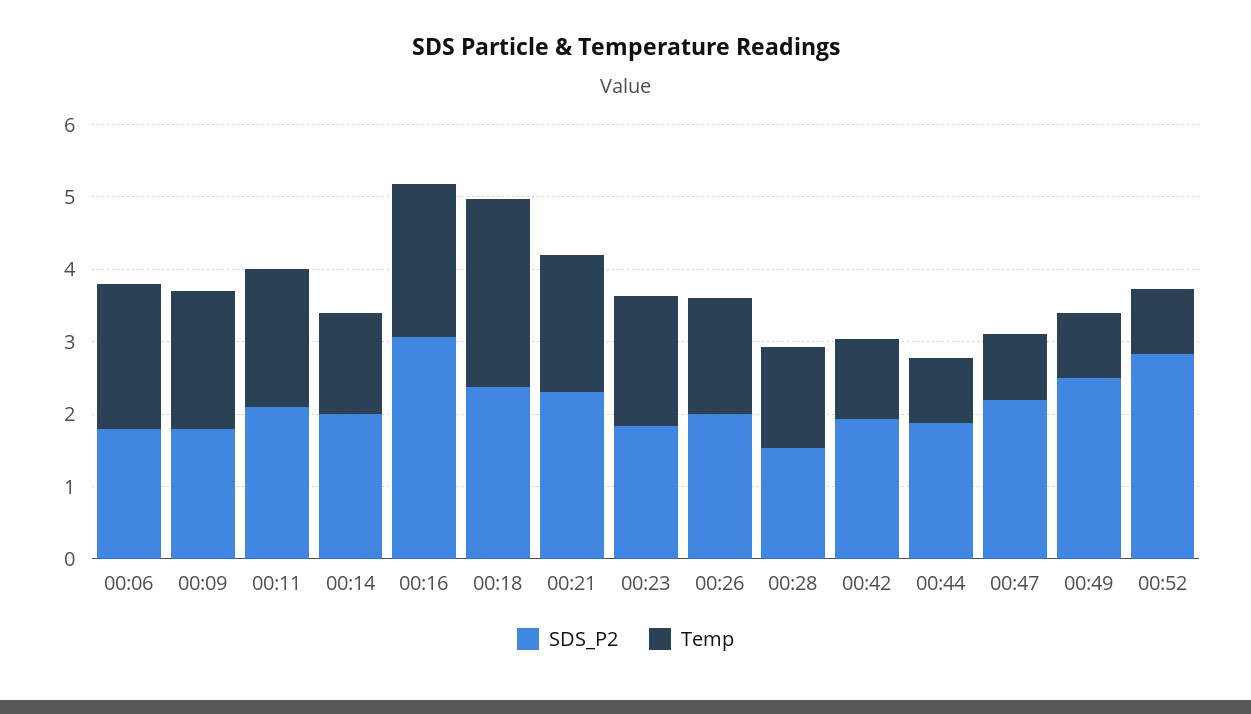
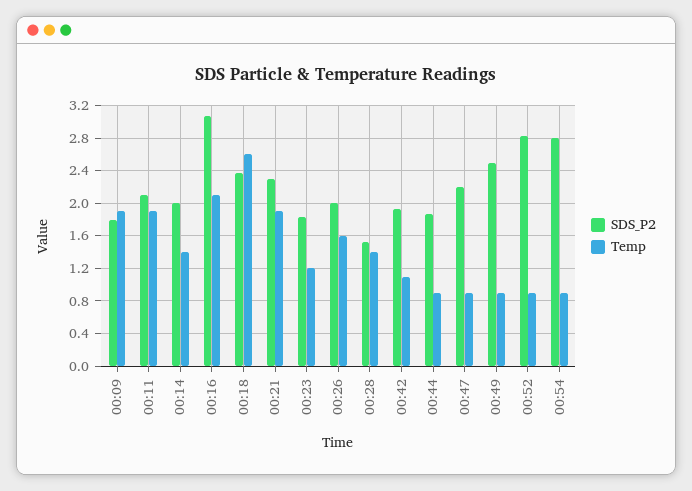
SDS_P2, 00:06: 1.8 -> none
Temp, 00:06: 2 -> none
Temp, 00:23: 1.8 -> 1.2
SDS_P2, 00:54: none -> 2.8
Temp, 00:54: none -> 0.9

